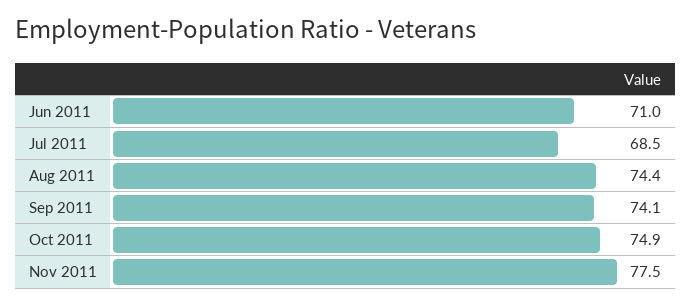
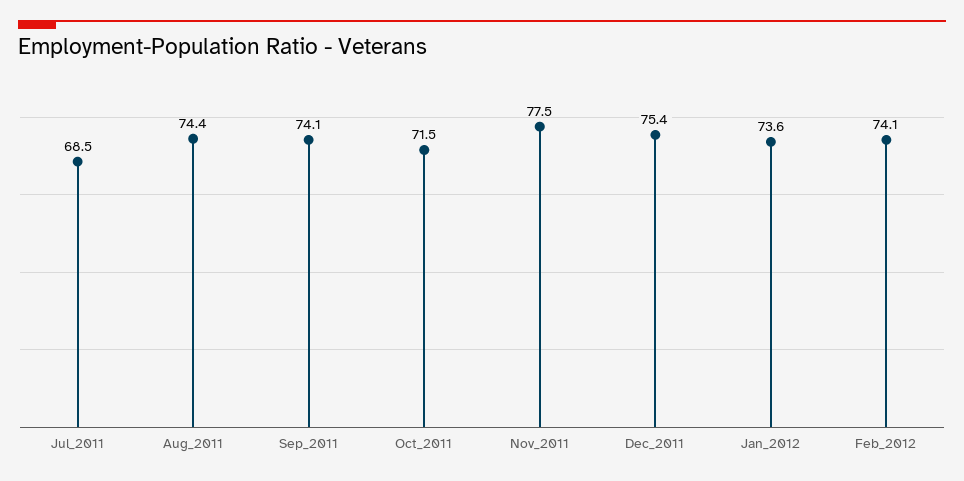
Jun 2011: 71 -> none
Oct 2011: 74.9 -> 71.5
Dec_2011: none -> 75.4
Jan_2012: none -> 73.6
Feb_2012: none -> 74.1

